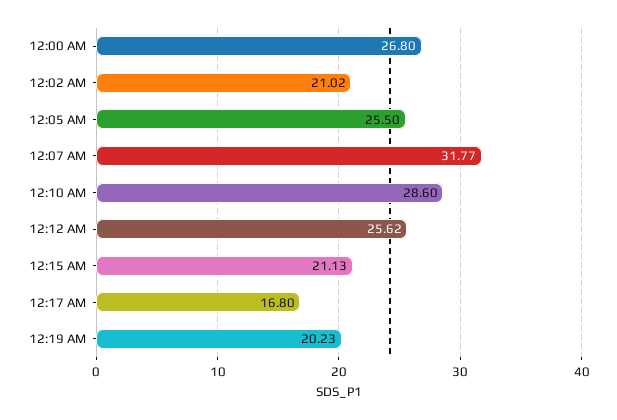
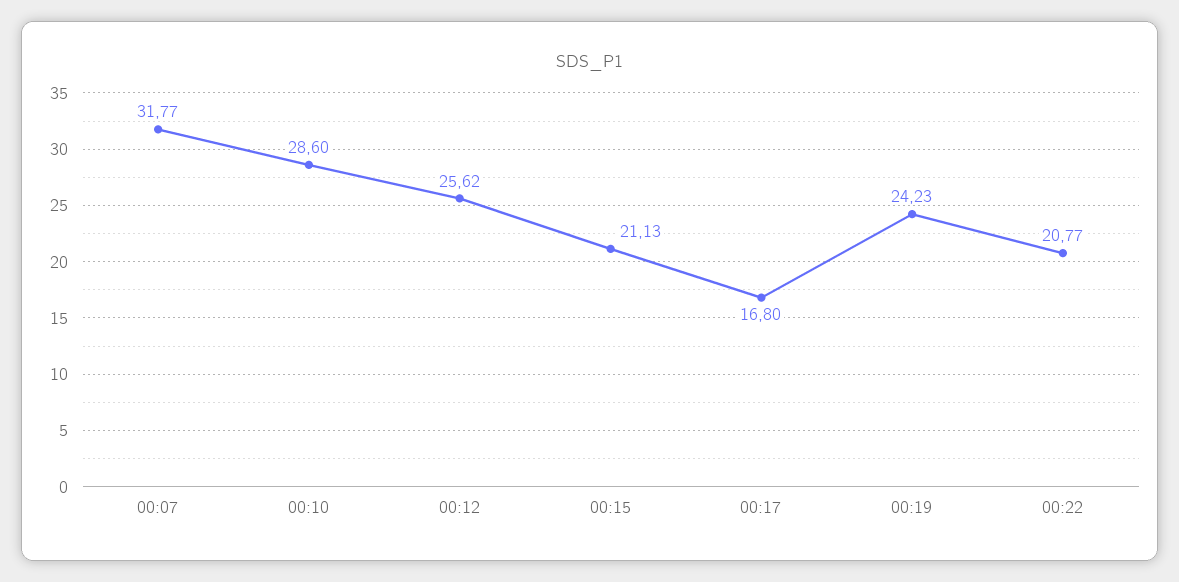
12:00 AM: 26.8 -> none
12:02 AM: 21.02 -> none
12:05 AM: 25.5 -> none
12:19 AM: 20.23 -> 24.23
00:22: none -> 20.77

